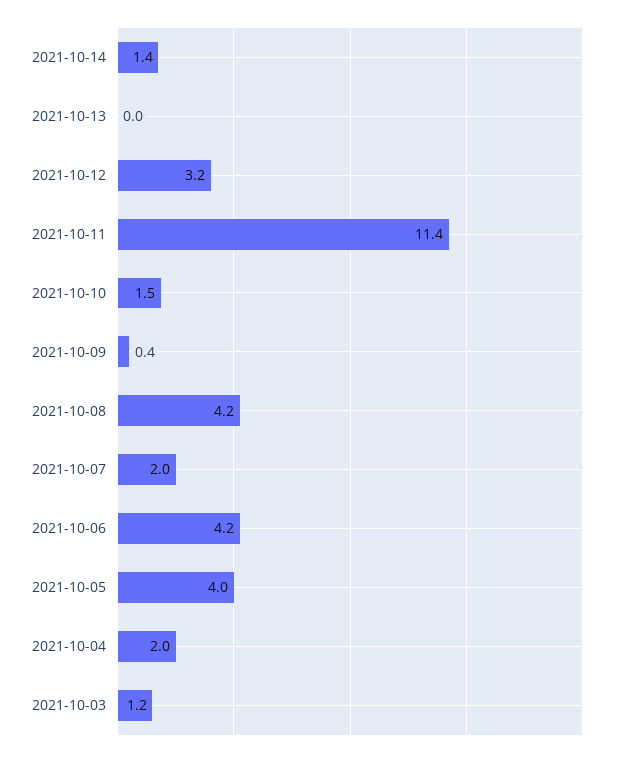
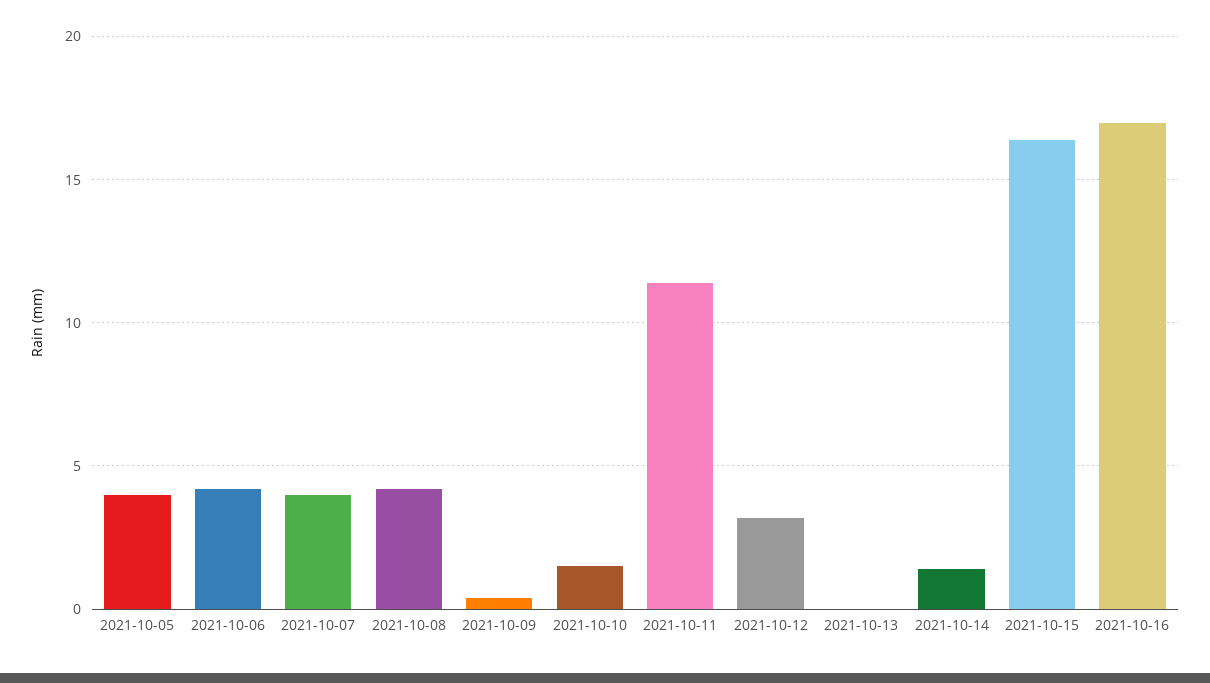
2021-10-07: 2 -> 4
2021-10-04: 2 -> none
2021-10-03: 1.2 -> none
2021-10-15: none -> 16.5
2021-10-16: none -> 17

